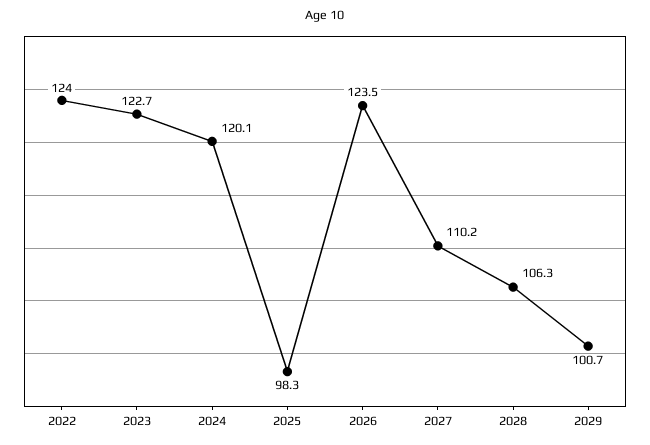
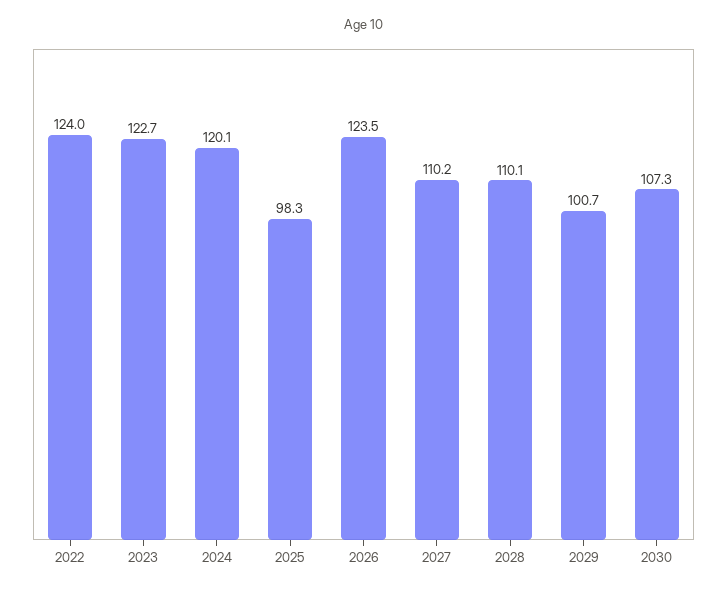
2028: 106.3 -> 110.1
2030: none -> 107.3

